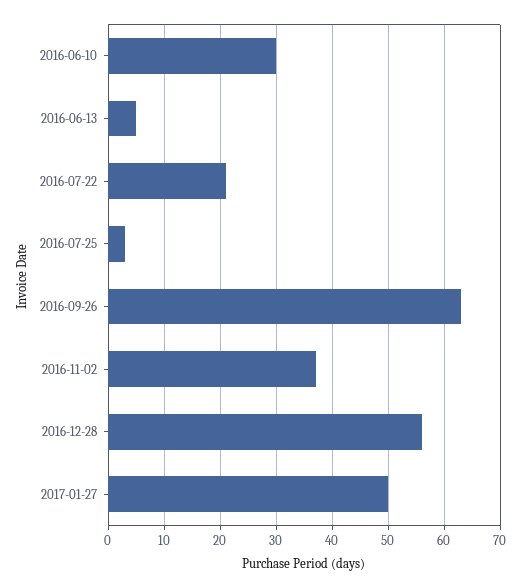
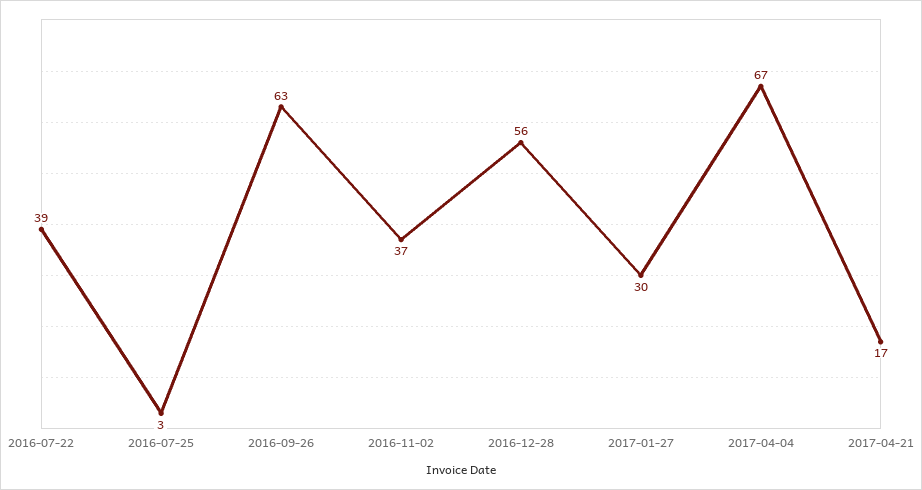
2016-06-10: 30 -> none
2016-06-13: 5 -> none
2016-07-22: 20 -> 39
2017-01-27: 50 -> 30
2017-04-04: none -> 67
2017-04-21: none -> 17

